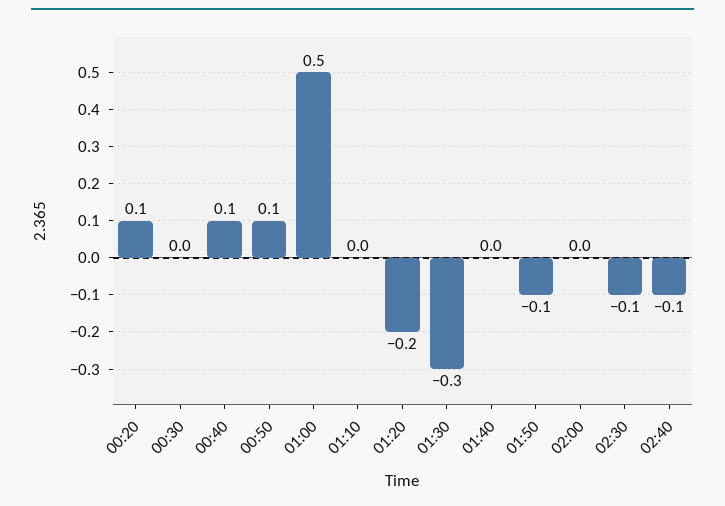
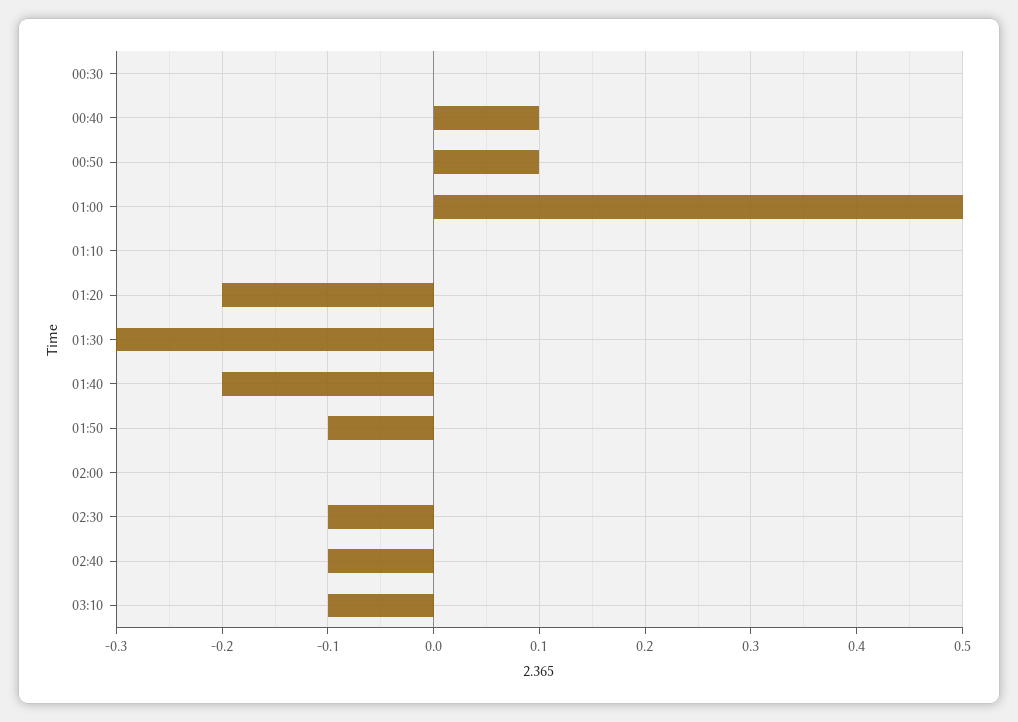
00:20: 0.1 -> none
01:40: 0 -> -0.2
03:10: none -> -0.1

